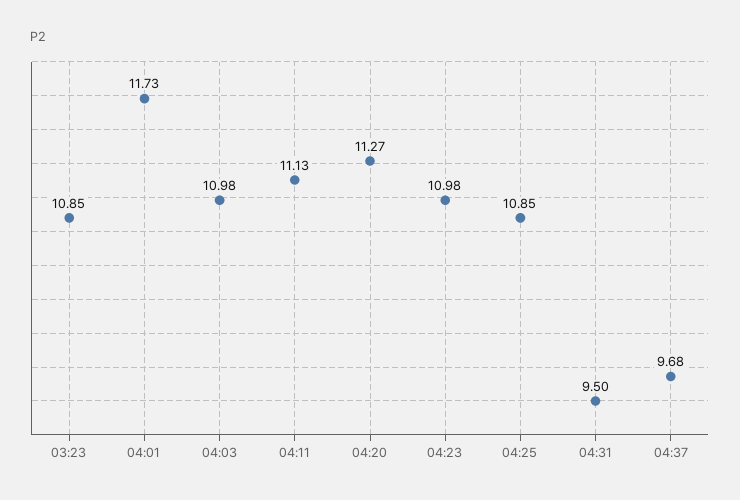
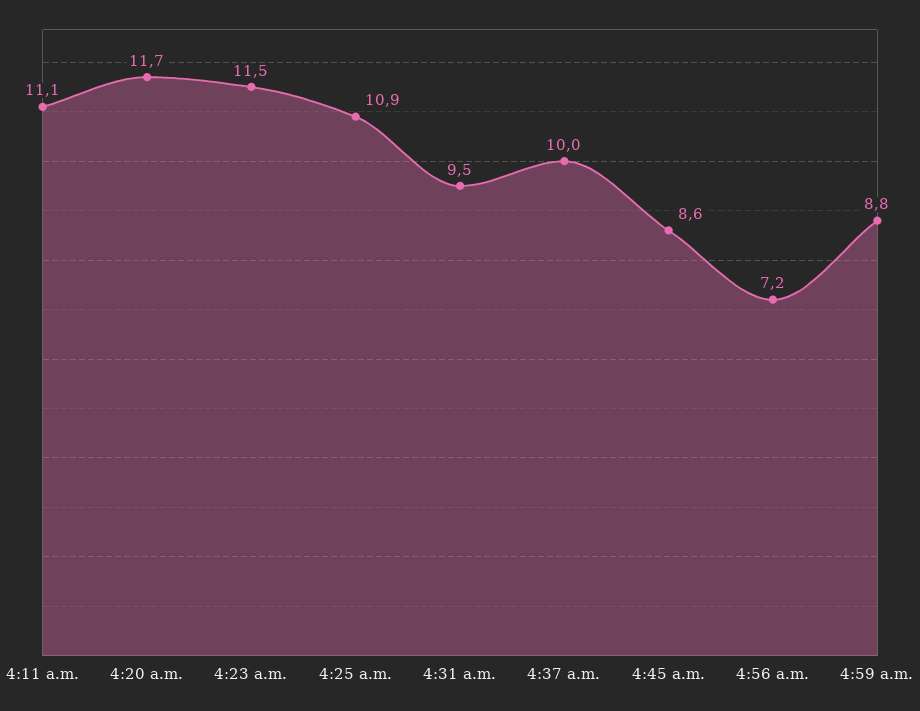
03:23: 10.85 -> none
04:01: 11.73 -> none
04:03: 10.98 -> none
04:20: 11.27 -> 11.7
04:23: 10.98 -> 11.5
04:37: 9.68 -> 10
4:45 a.m.: none -> 8.6
4:56 a.m.: none -> 7.2
4:59 a.m.: none -> 8.8

